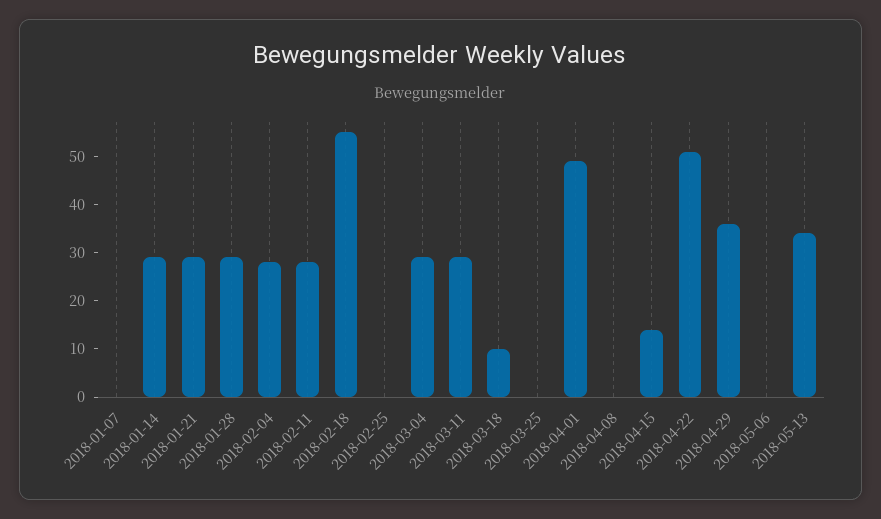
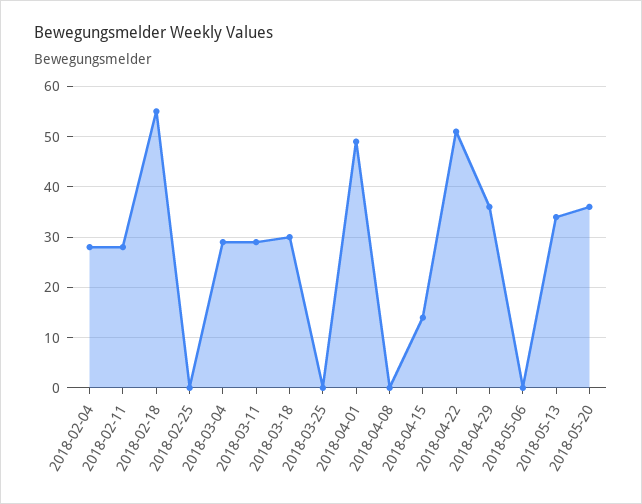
2018-01-07: 0 -> none
2018-01-14: 30 -> none
2018-01-21: 30 -> none
2018-01-28: 30 -> none
2018-03-18: 10 -> 30
2018-05-20: none -> 35

